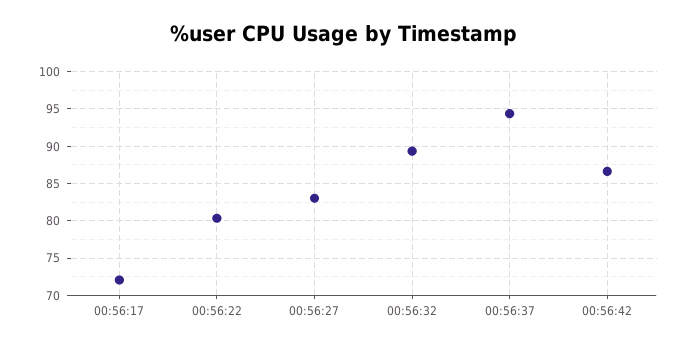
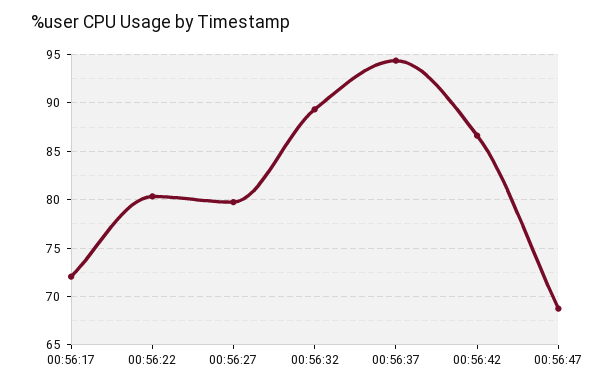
00:56:27: 83 -> 80
00:56:47: none -> 69

